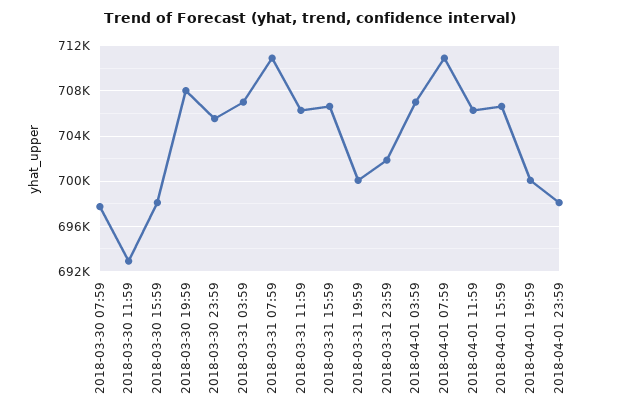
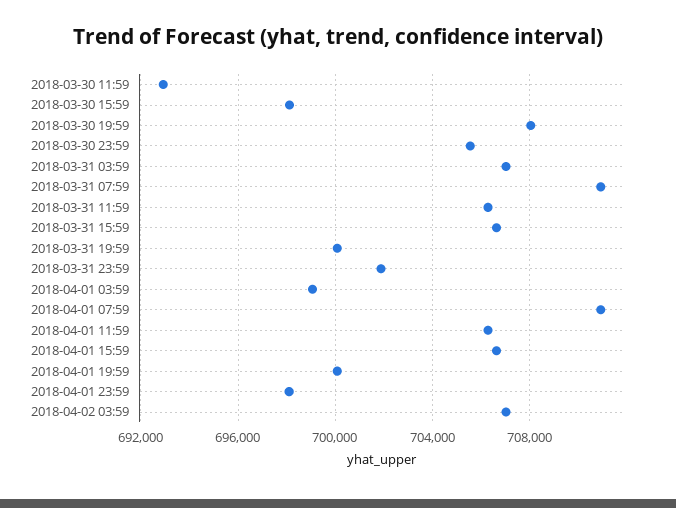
2018-03-30 07:59: 698000 -> none
2018-04-01 03:59: 707000 -> 699000
2018-04-02 03:59: none -> 707000

